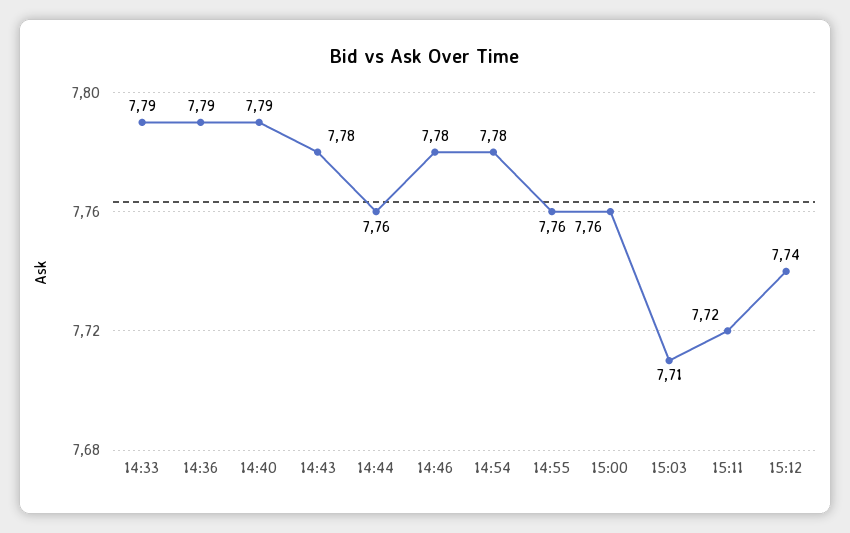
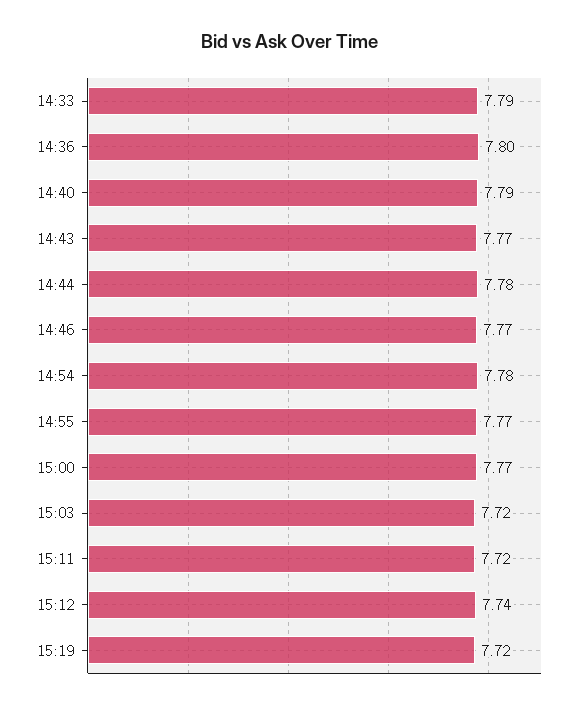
14:36: 7.79 -> 7.8
14:43: 7.78 -> 7.77
14:44: 7.76 -> 7.78
14:46: 7.78 -> 7.77
14:55: 7.76 -> 7.77
15:00: 7.76 -> 7.77
15:03: 7.71 -> 7.72
15:19: none -> 7.72

